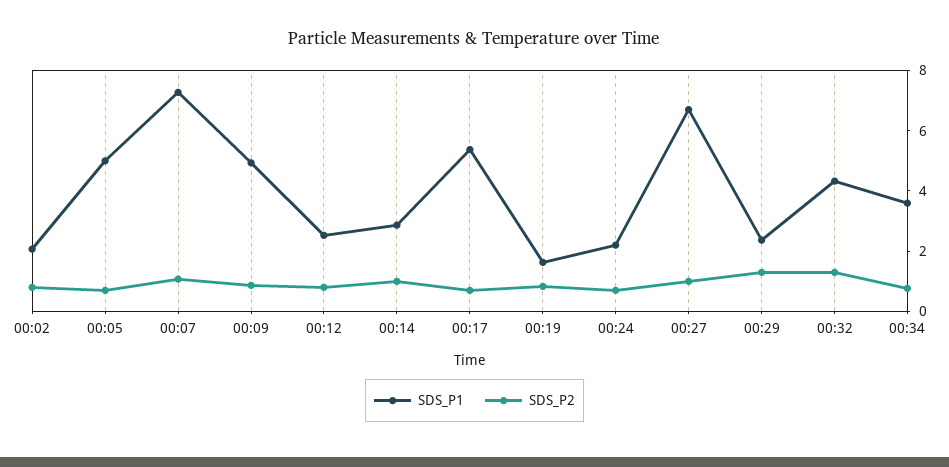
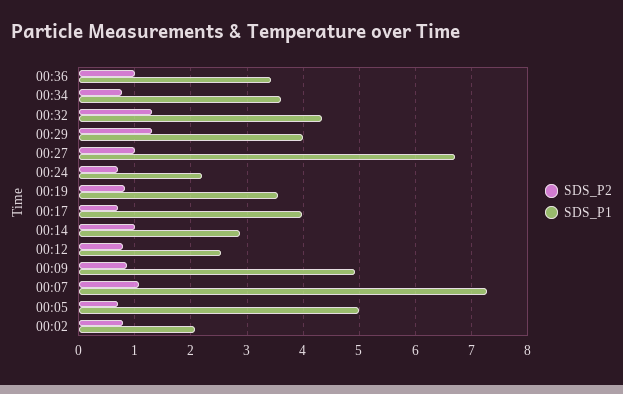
SDS_P1, 00:17: 5.5 -> 4
SDS_P1, 00:19: 1.5 -> 3.6
SDS_P1, 00:29: 2.5 -> 4
SDS_P2, 00:36: none -> 1
SDS_P1, 00:36: none -> 3.4

